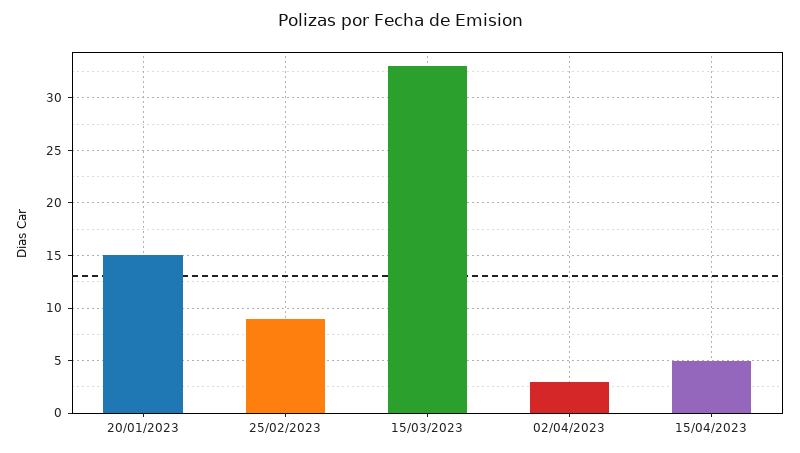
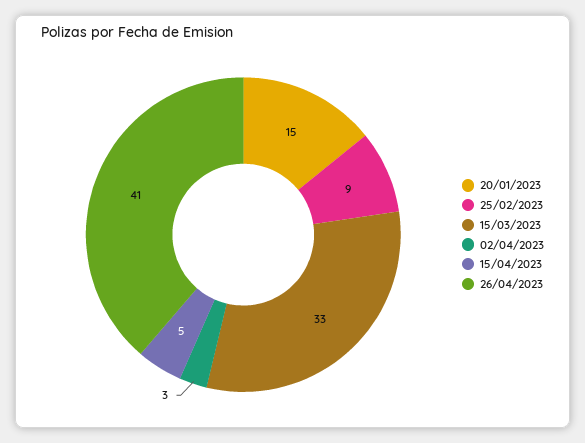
26/04/2023: none -> 41

